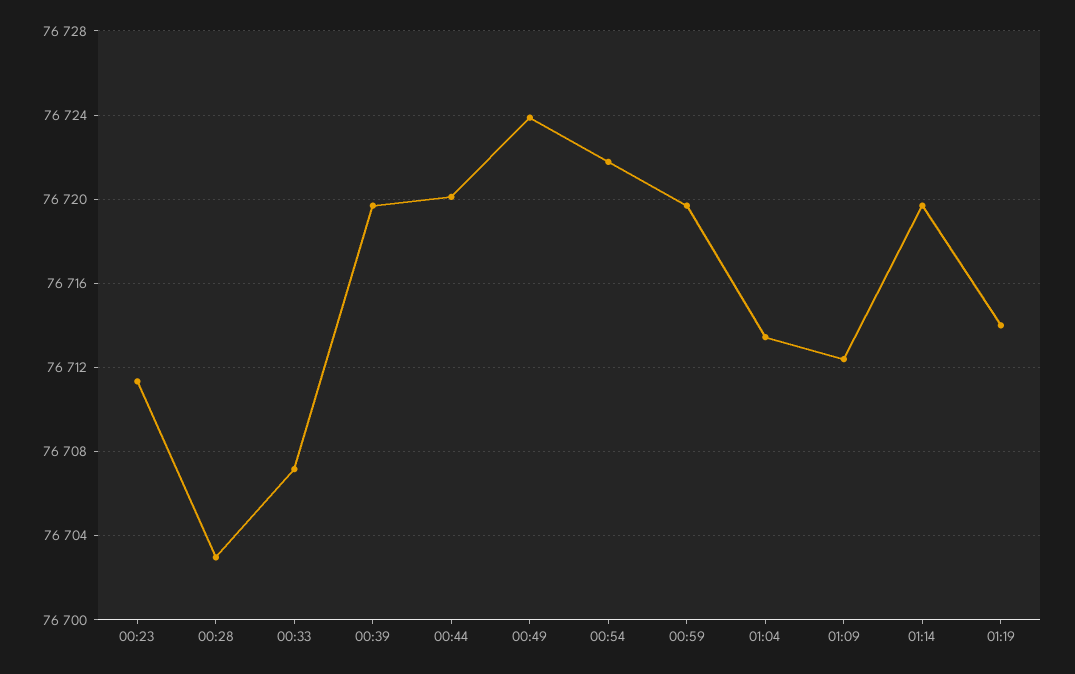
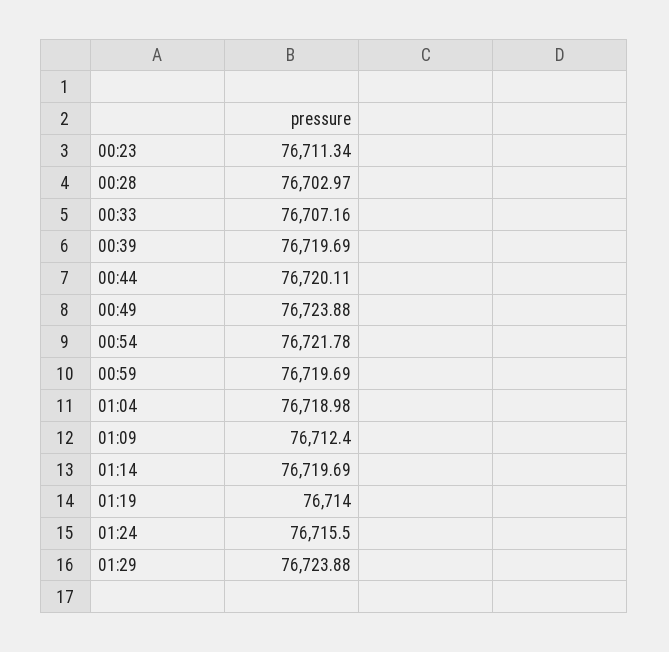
01:04: 76713.5 -> 76718.98
01:24: none -> 76715.5
01:29: none -> 76723.88

